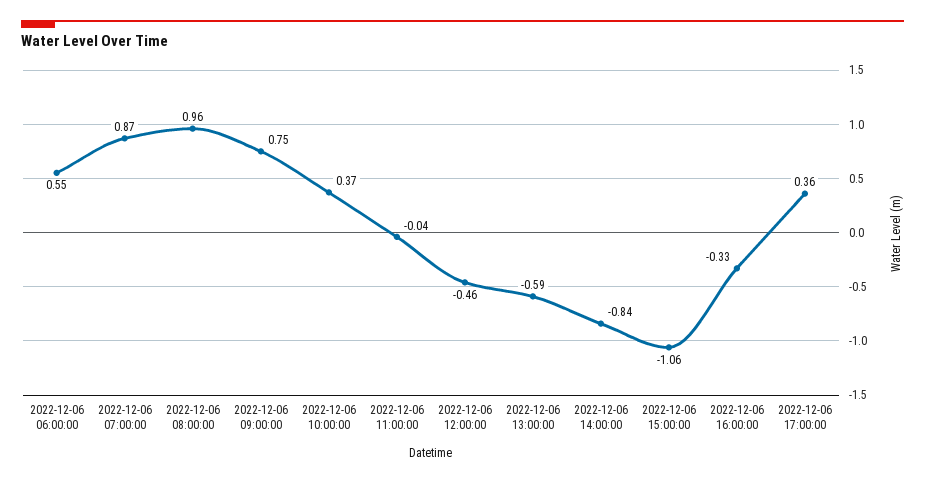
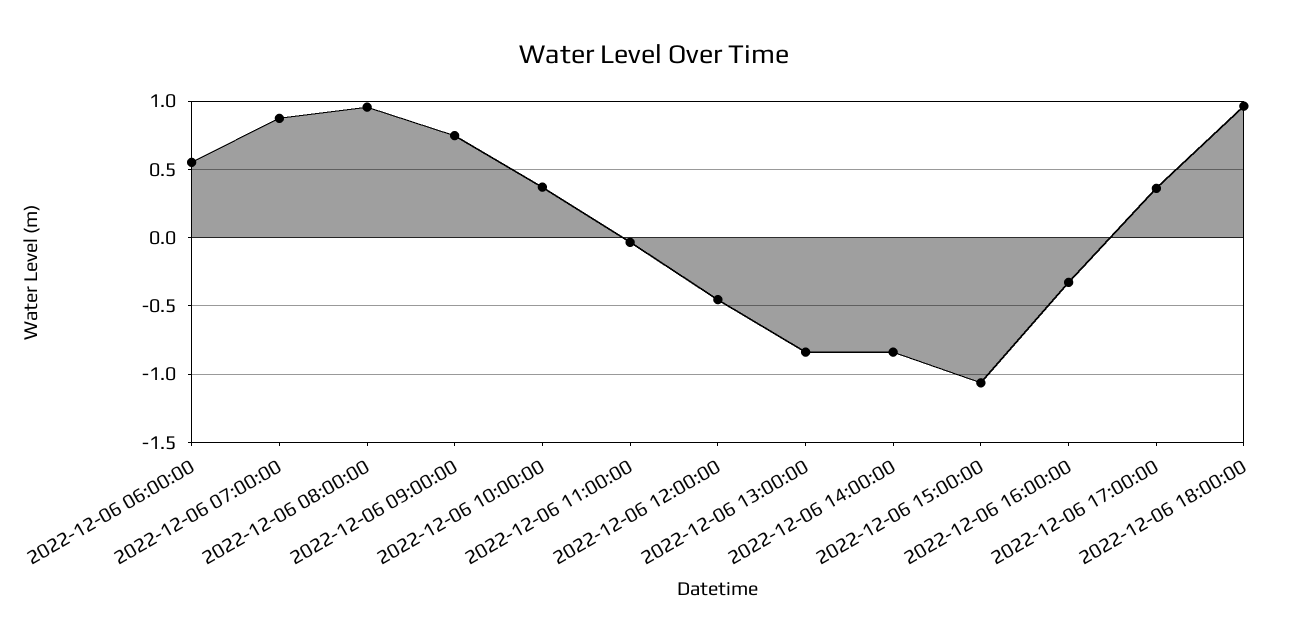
2022-12-06 13:00:00: -0.59 -> -0.85
2022-12-06 18:00:00: none -> 0.95

